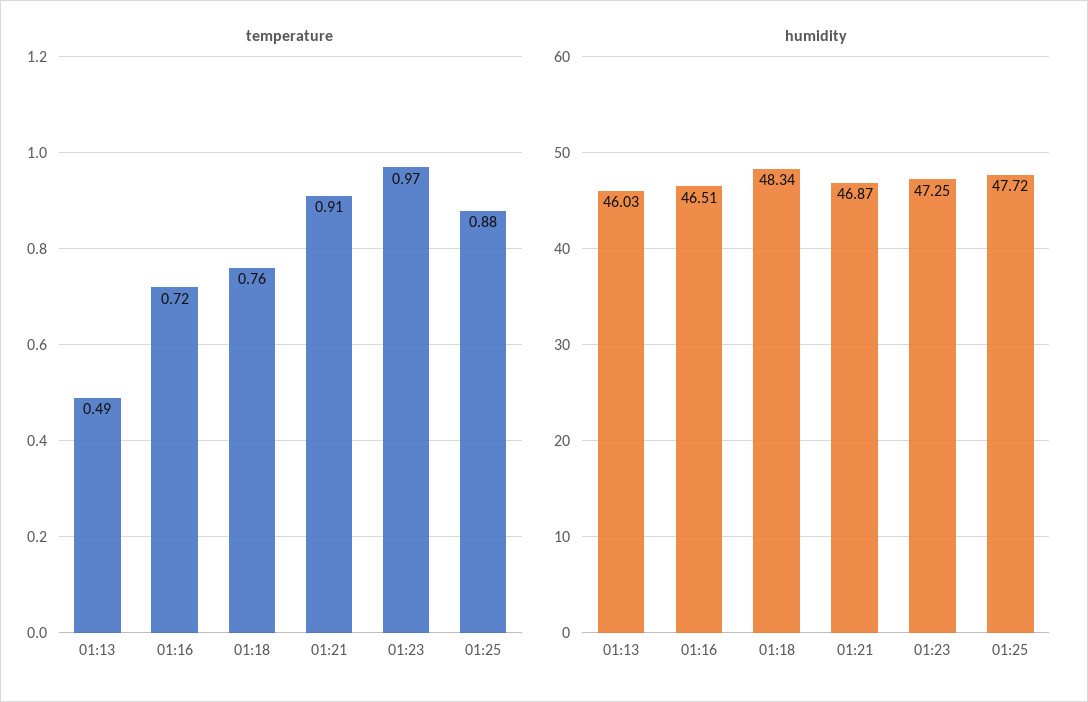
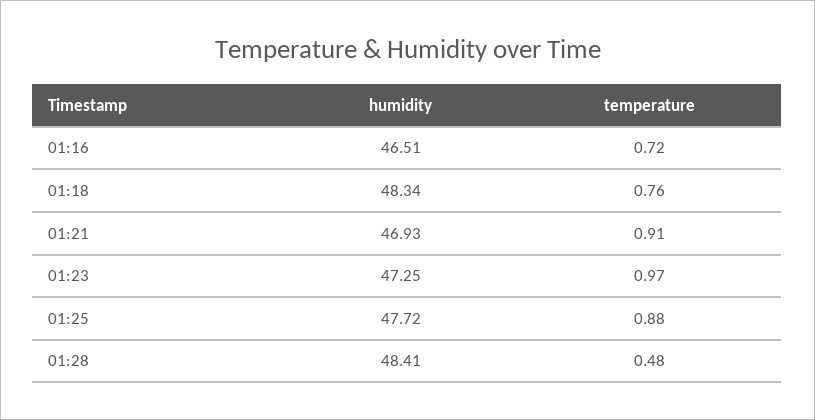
temperature, 01:13: 0.49 -> none
humidity, 01:13: 46.03 -> none
humidity, 01:21: 46.87 -> 46.93
humidity, 01:28: none -> 48.41
temperature, 01:28: none -> 0.48

